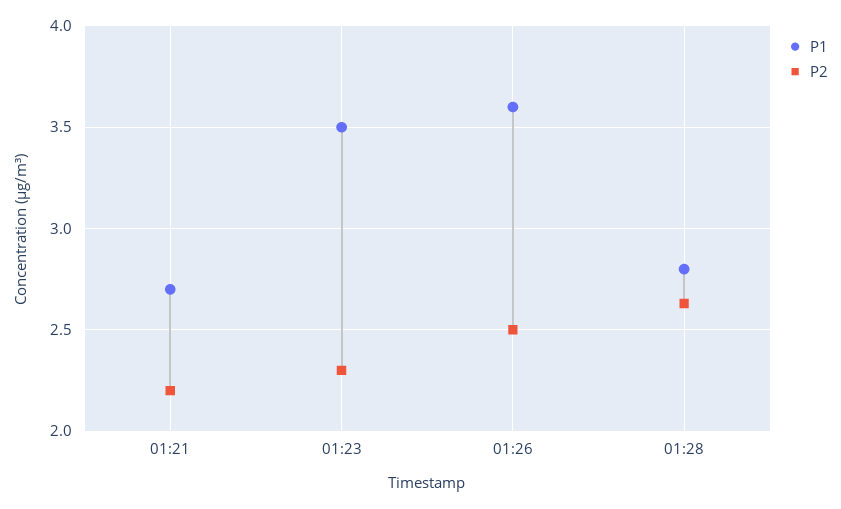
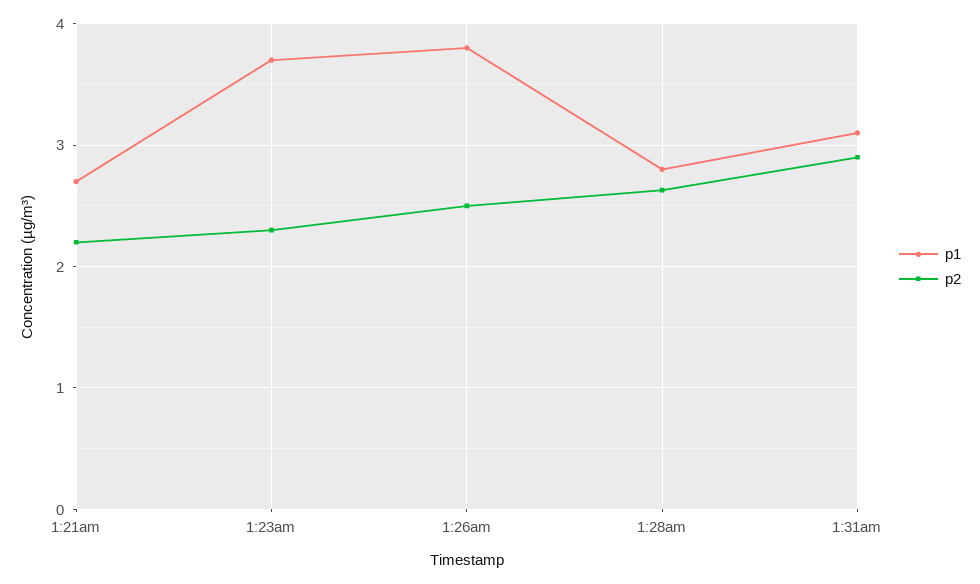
P1, 01:23: 3.5 -> 3.7
P1, 01:26: 3.6 -> 3.8
P1, 1:31am: none -> 3.1
P2, 1:31am: none -> 2.9

